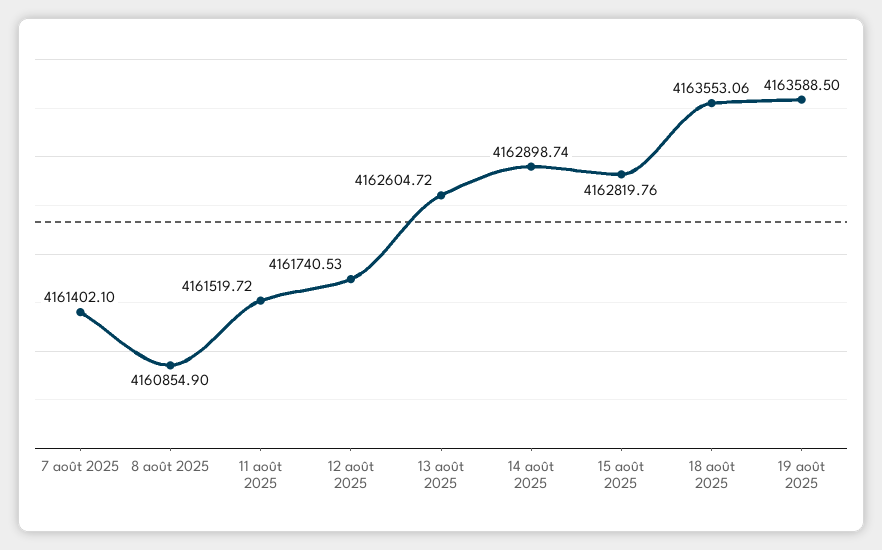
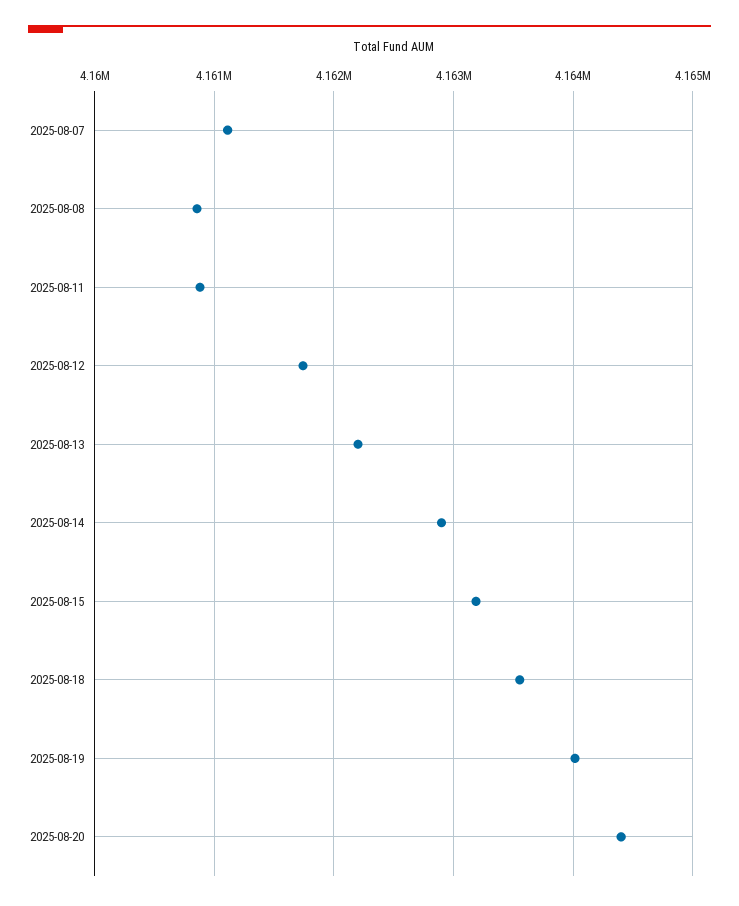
7 août 2025: 4161402.1 -> 4161100
11 août 2025: 4161519.72 -> 4160900
13 août 2025: 4162604.72 -> 4162200
15 août 2025: 4162819.76 -> 4163200
19 août 2025: 4163588.5 -> 4164000
2025-08-20: none -> 4164400

